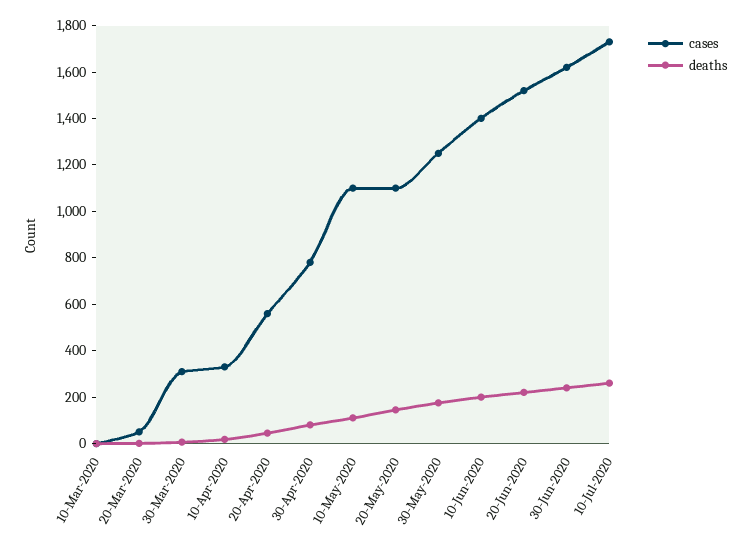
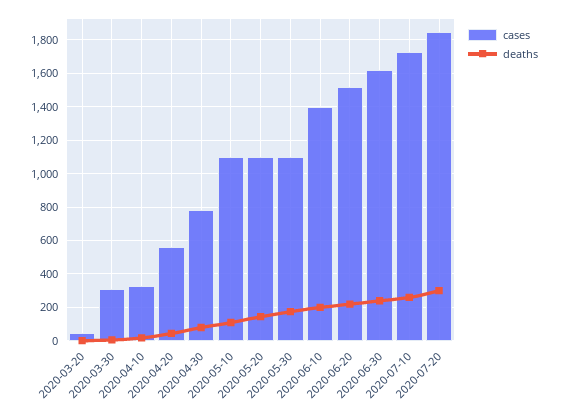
cases, 10-Mar-2020: 0 -> none
deaths, 10-Mar-2020: 0 -> none
cases, 30-May-2020: 1250 -> 1100
cases, 2020-07-20: none -> 1850
deaths, 2020-07-20: none -> 300

